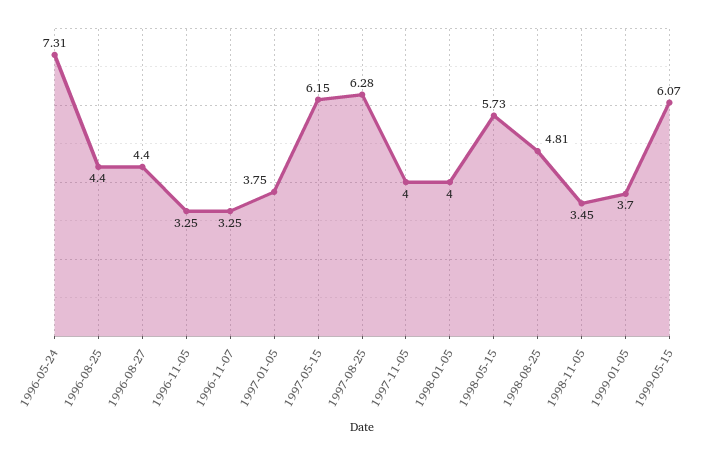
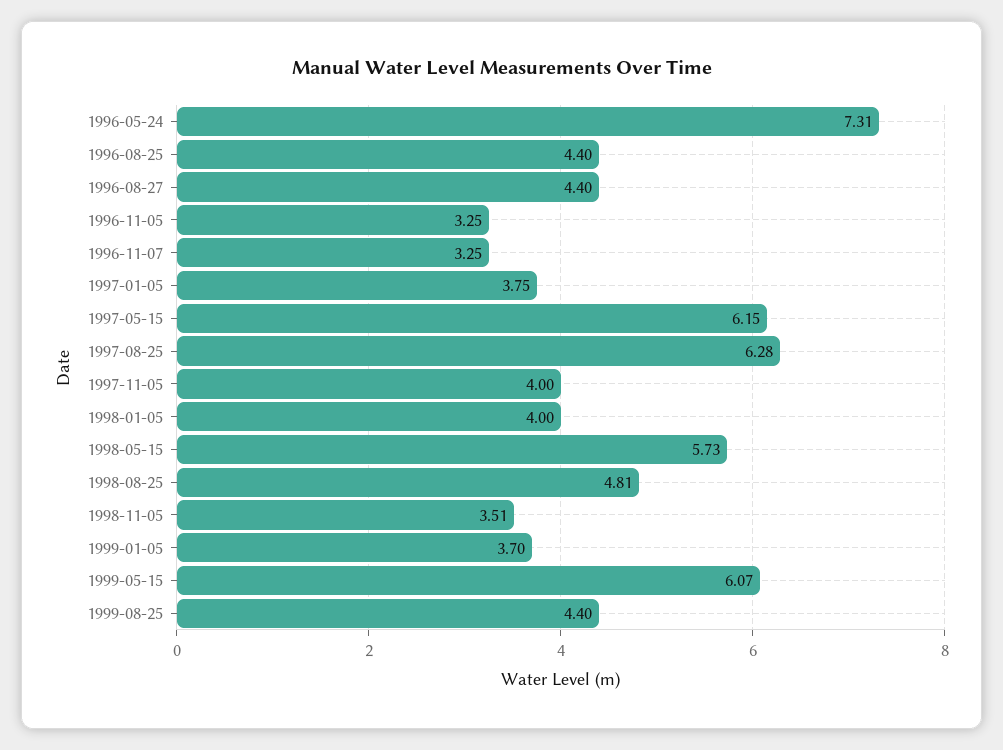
1998-11-05: 3.45 -> 3.51
1999-08-25: none -> 4.4

